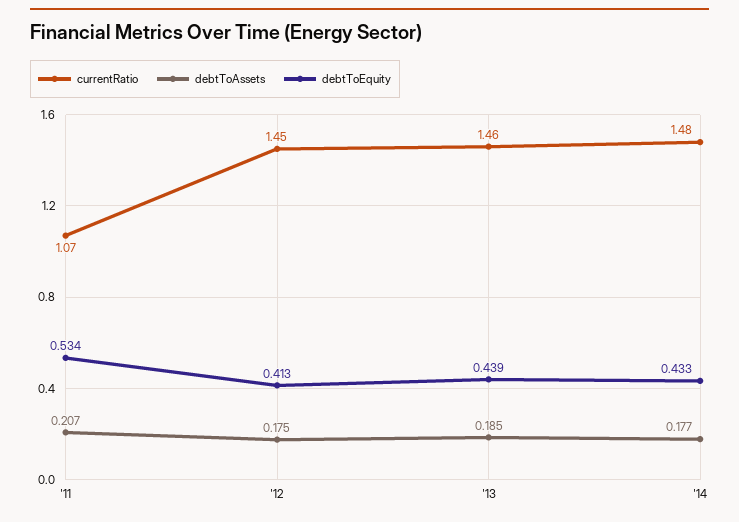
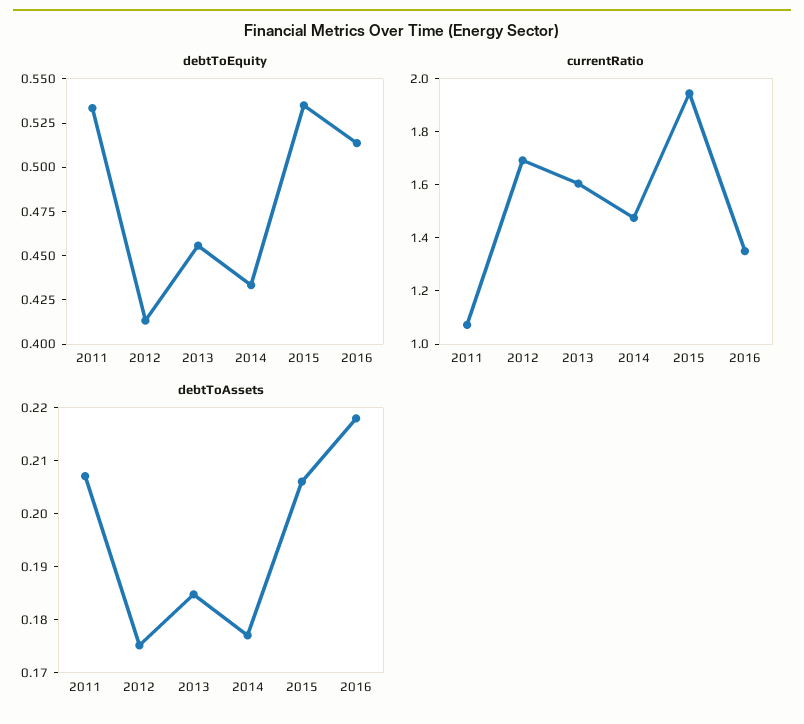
currentRatio, '12: 1.45 -> 1.7
currentRatio, '13: 1.46 -> 1.6
debtToEquity, '13: 0.439 -> 0.455
debtToEquity, 2015: none -> 0.535
debtToEquity, 2016: none -> 0.515
currentRatio, 2015: none -> 1.95
currentRatio, 2016: none -> 1.35
debtToAssets, 2015: none -> 0.206
debtToAssets, 2016: none -> 0.218

